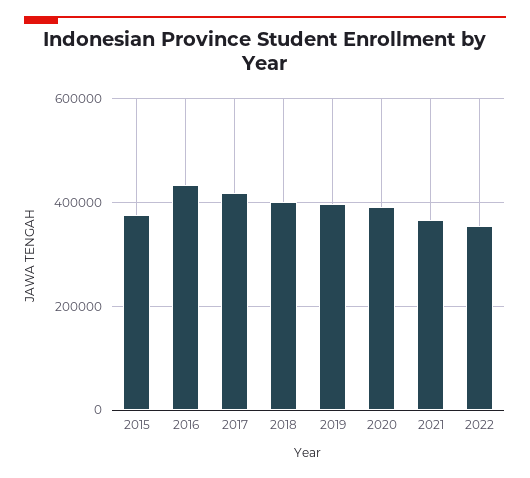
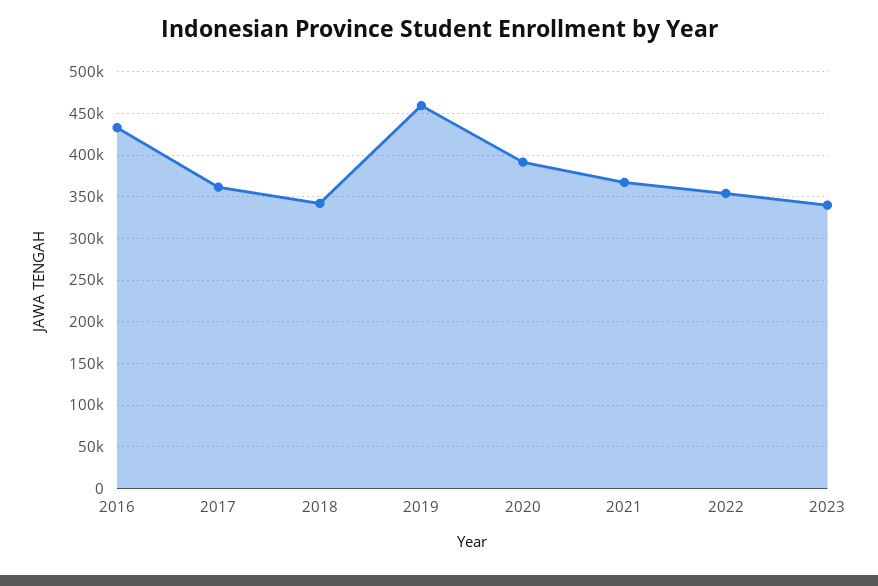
2015: 380000 -> none
2017: 420000 -> 360000
2018: 400000 -> 340000
2019: 400000 -> 460000
2023: none -> 340000

